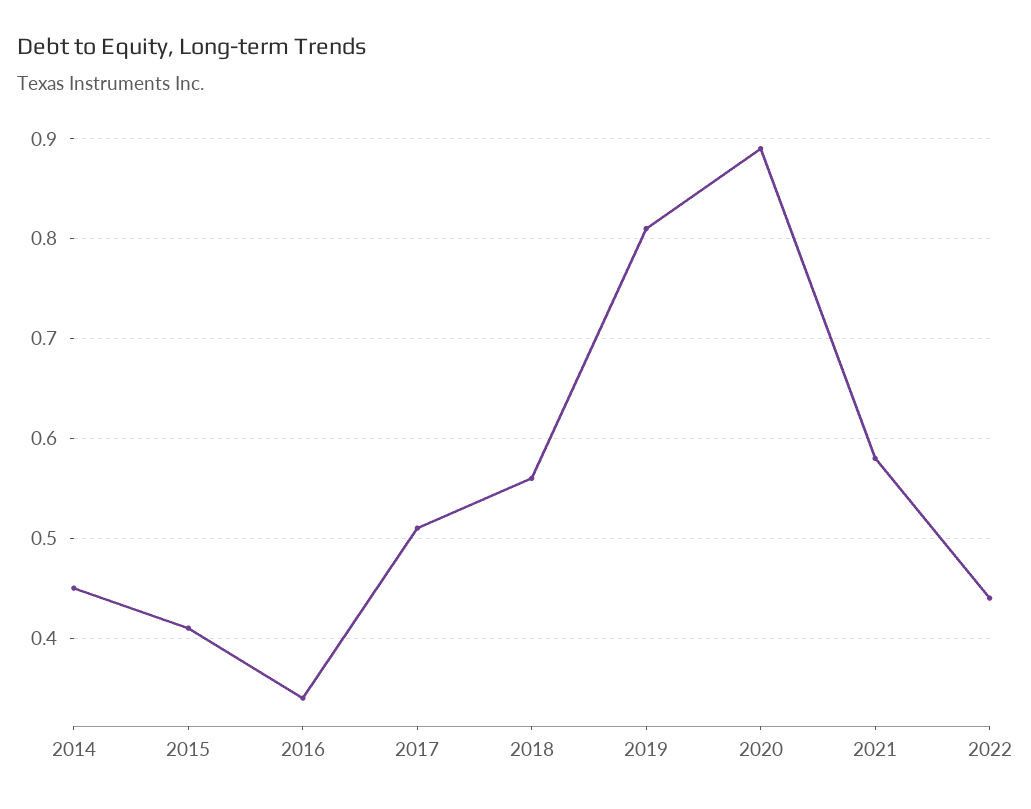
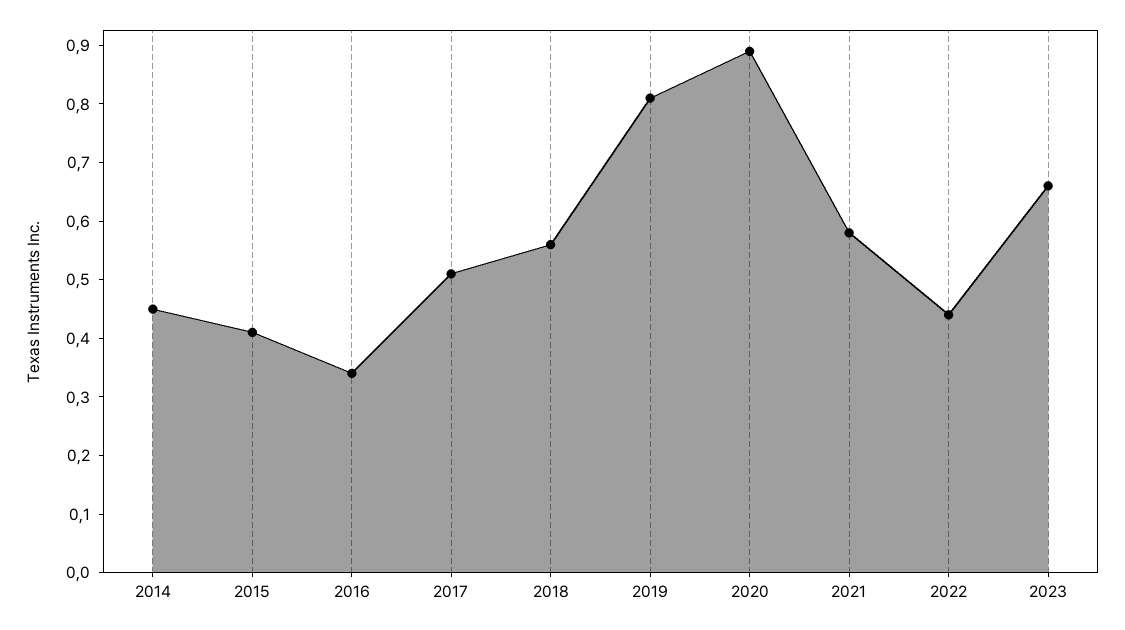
2023: none -> 0.65

